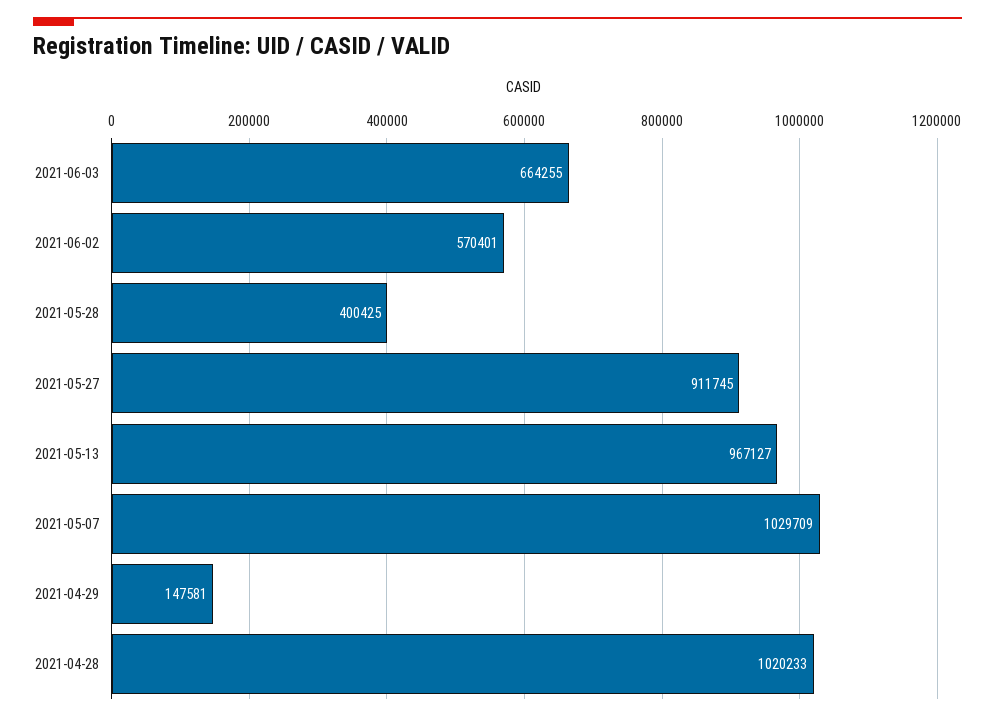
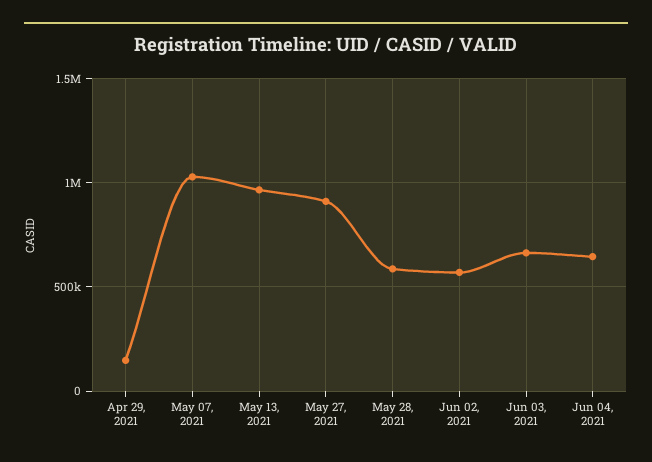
2021-05-28: 400425 -> 600000
2021-04-28: 1020233 -> none
Jun 04, 2021: none -> 650000

